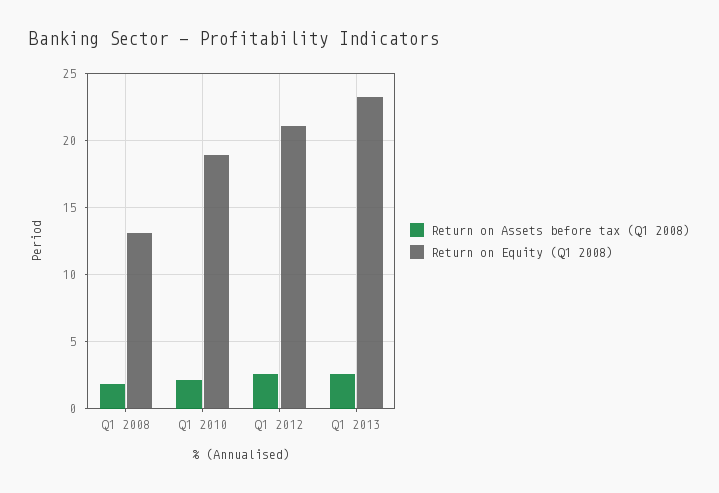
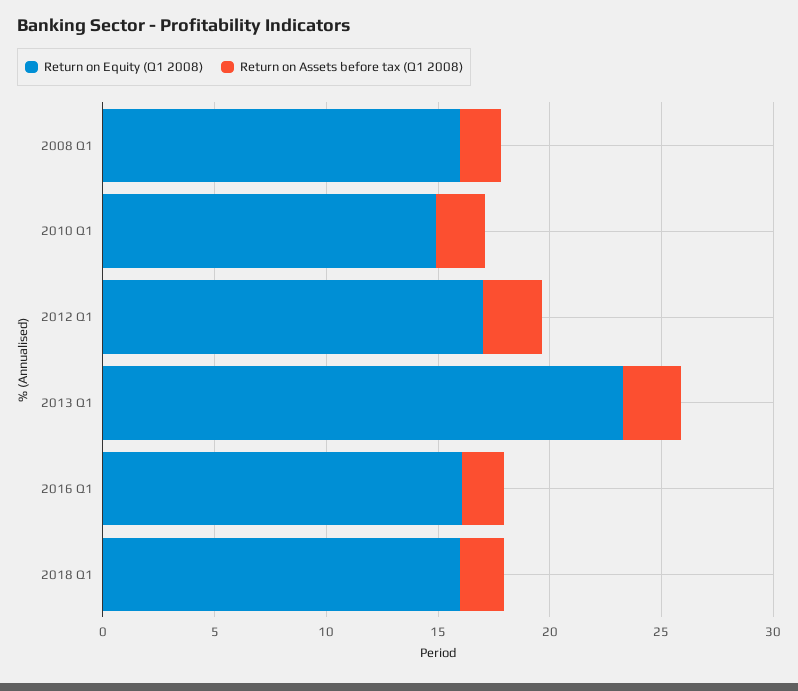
Return on Equity (Q1 2008), Q1 2008: 13 -> 16
Return on Equity (Q1 2008), Q1 2010: 19 -> 15
Return on Equity (Q1 2008), Q1 2012: 21 -> 17
Return on Equity (Q1 2008), 2016 Q1: none -> 16
Return on Assets before tax (Q1 2008), 2016 Q1: none -> 2
Return on Equity (Q1 2008), 2018 Q1: none -> 16
Return on Assets before tax (Q1 2008), 2018 Q1: none -> 2

